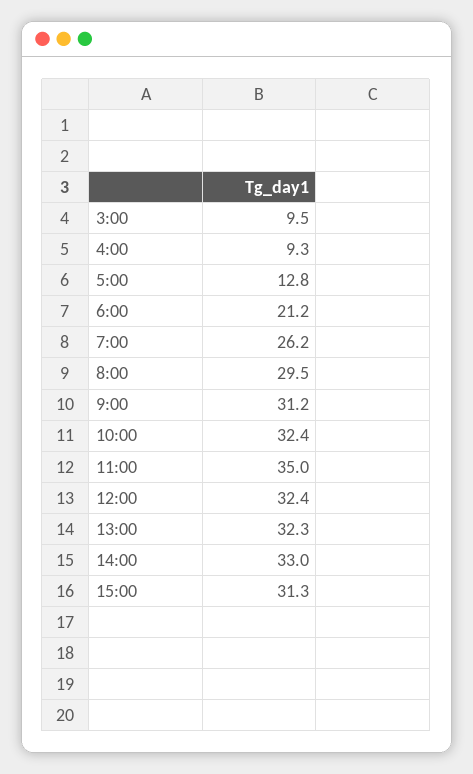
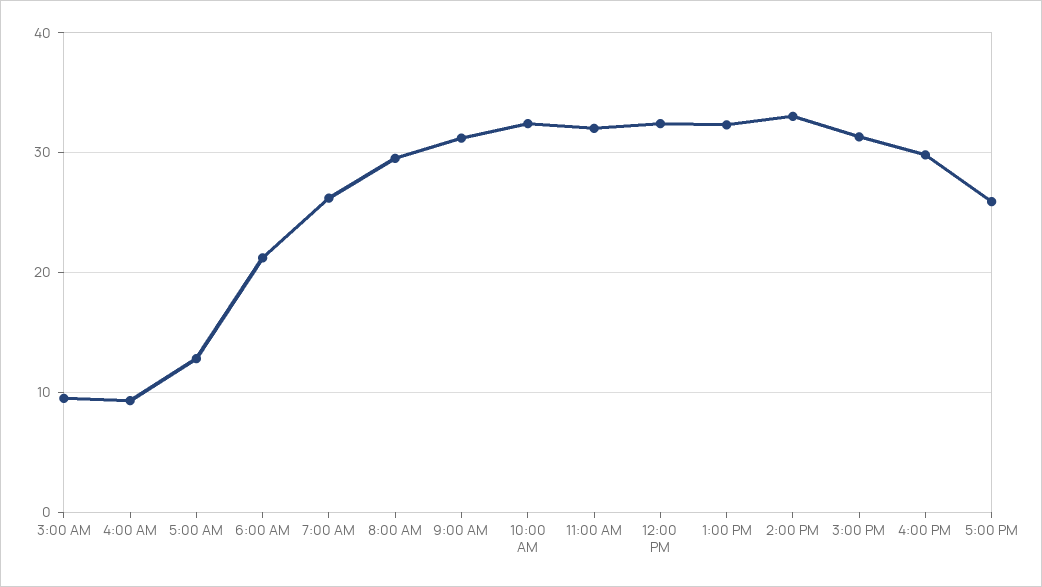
11:00: 35 -> 32
4:00 PM: none -> 30
5:00 PM: none -> 26

